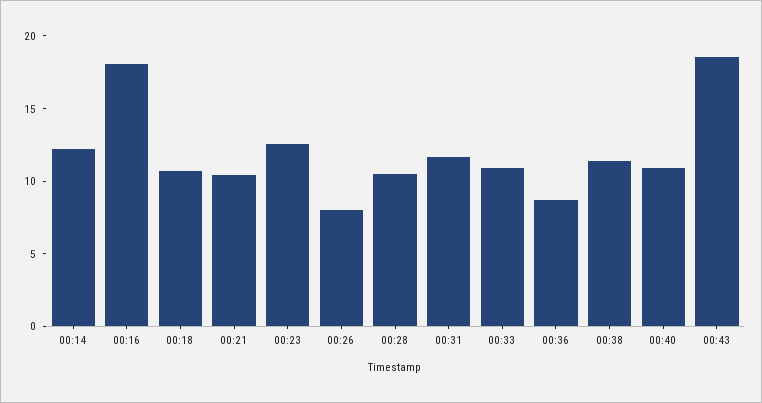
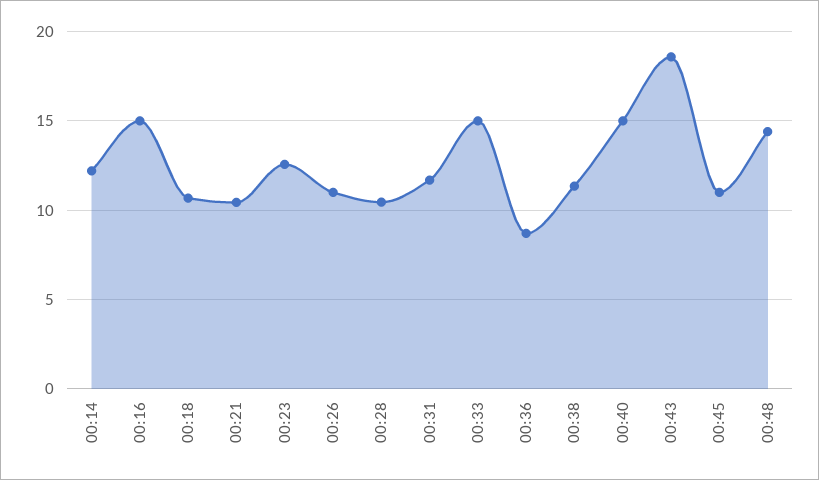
00:16: 18 -> 15
00:26: 8 -> 11
00:33: 11 -> 15
00:40: 11 -> 15
00:45: none -> 11
00:48: none -> 14.5

